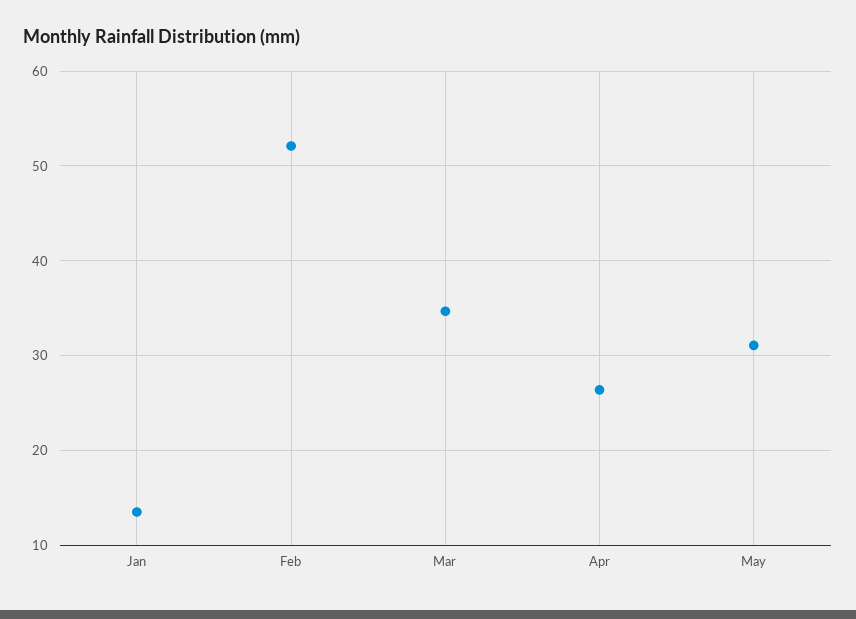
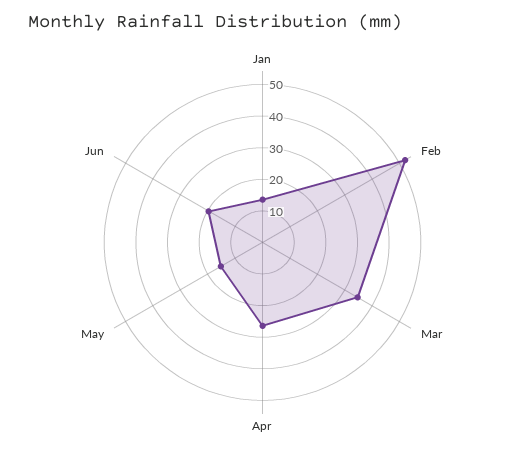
May: 31 -> 15
Jun: none -> 20

